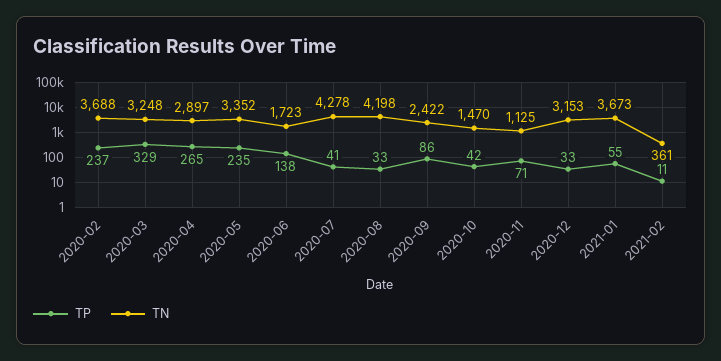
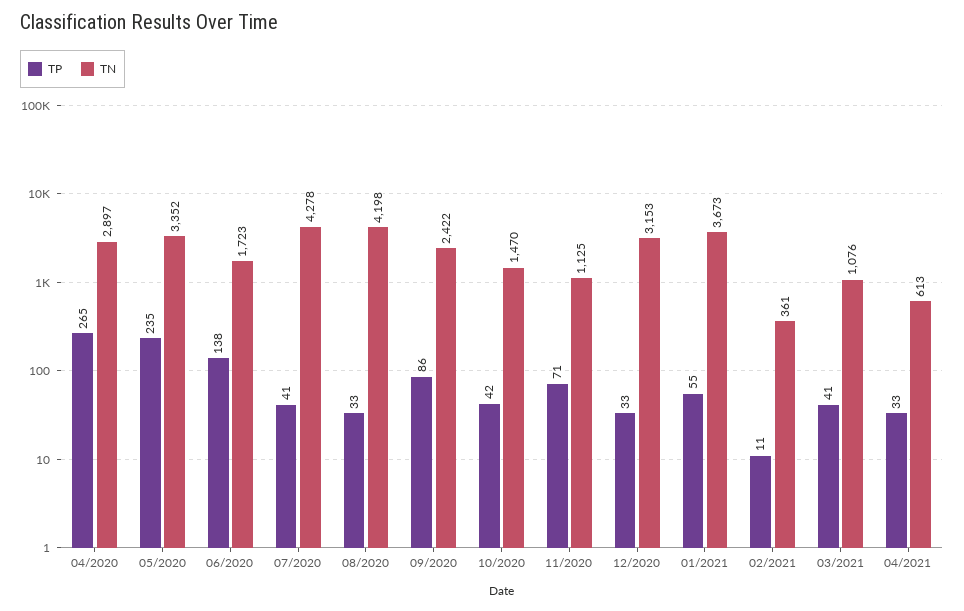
TP, 2020-02: 237 -> none
TN, 2020-02: 3688 -> none
TP, 2020-03: 329 -> none
TN, 2020-03: 3248 -> none
TP, 03/2021: none -> 41
TN, 03/2021: none -> 1076
TP, 04/2021: none -> 33
TN, 04/2021: none -> 613

